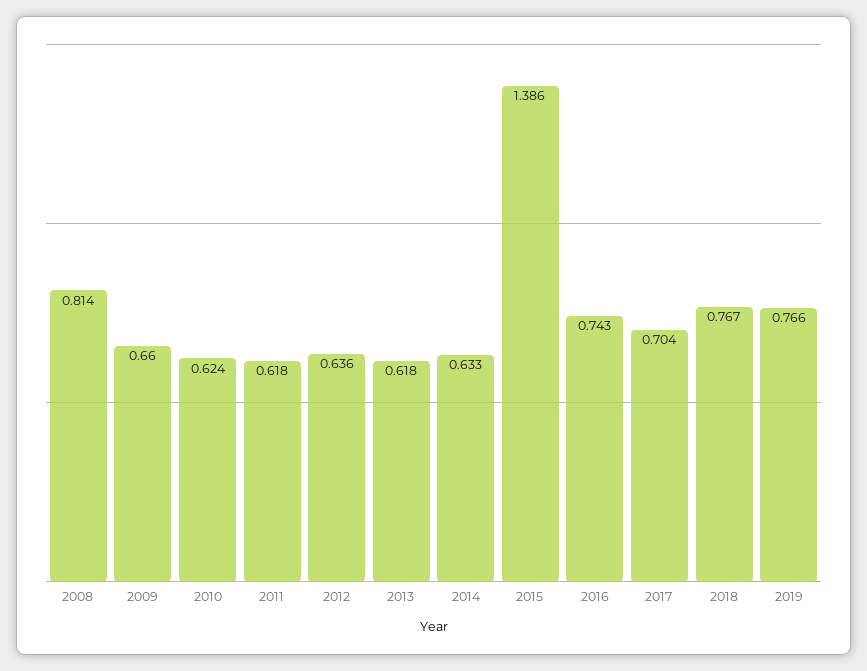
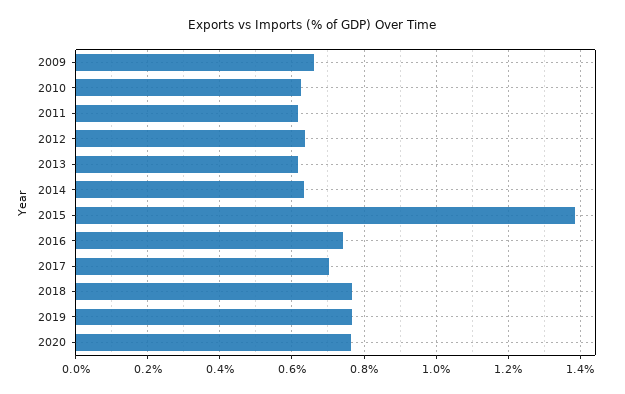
2008: 0.814 -> none
2020: none -> 0.76

